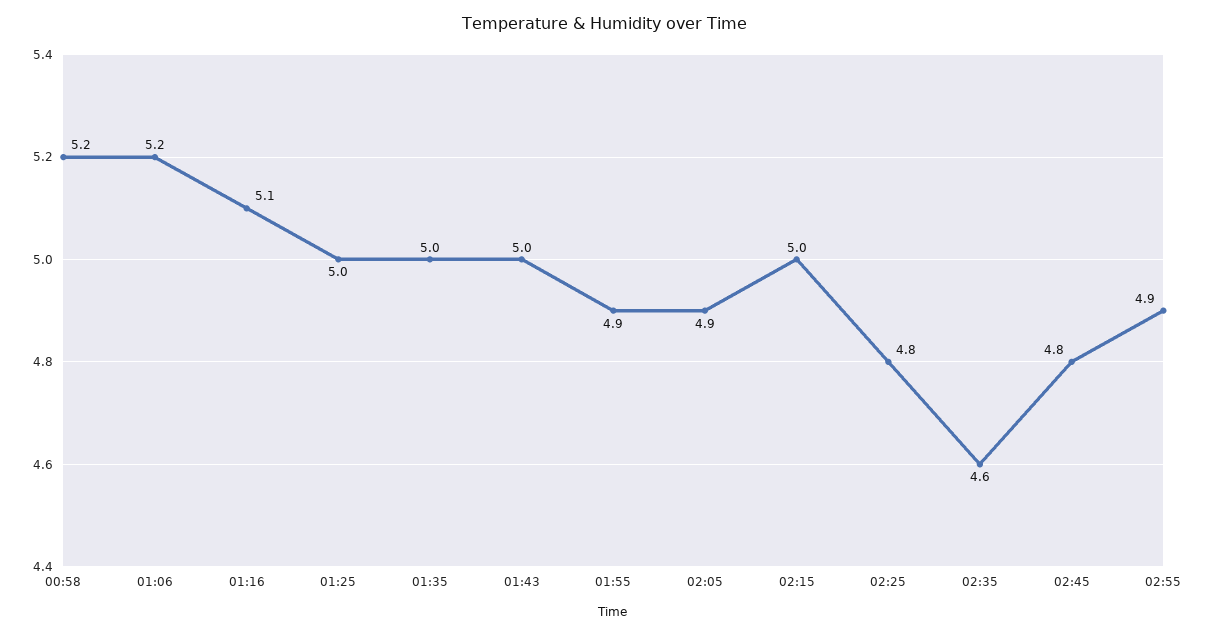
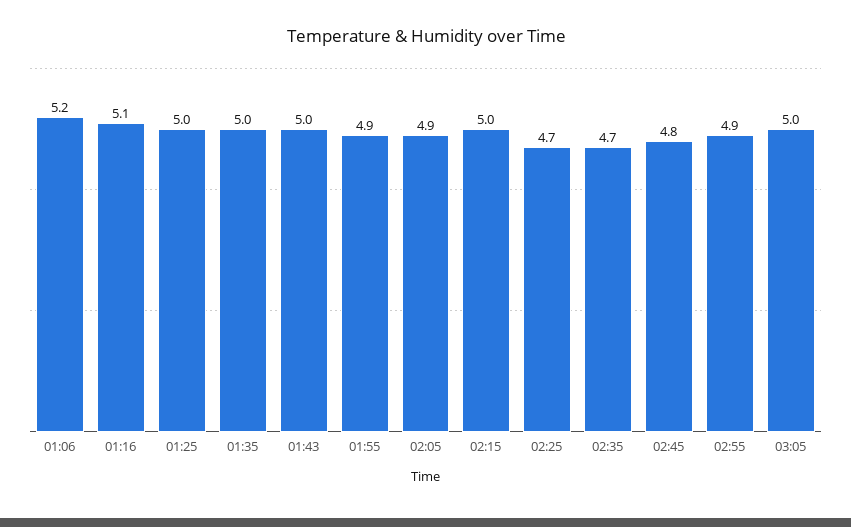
00:58: 5.2 -> none
02:25: 4.8 -> 4.7
02:35: 4.6 -> 4.7
03:05: none -> 5

